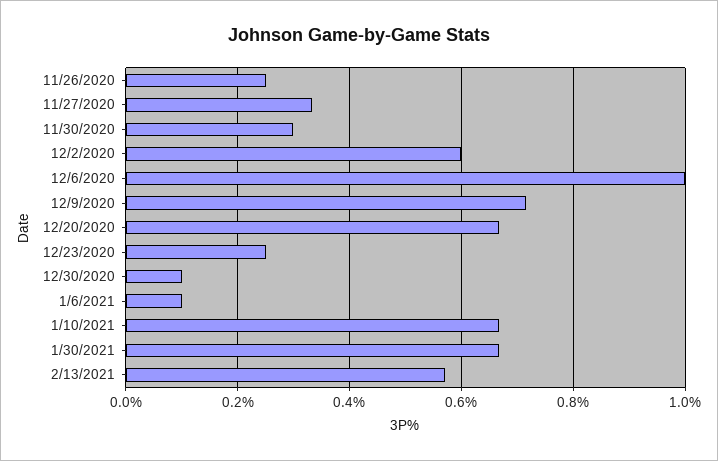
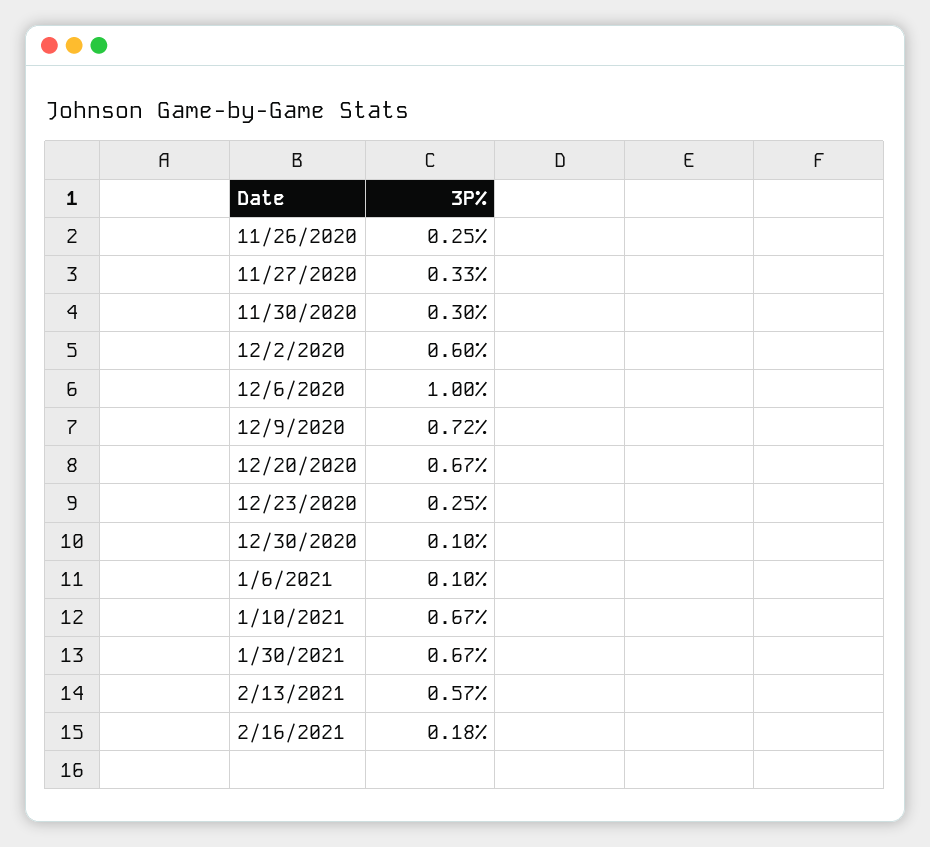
2/16/2021: none -> 0.18

